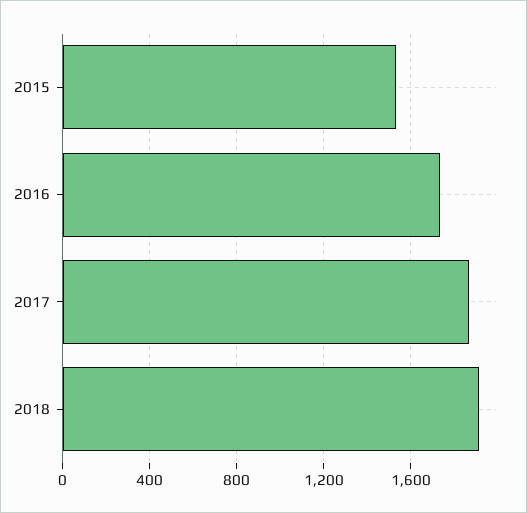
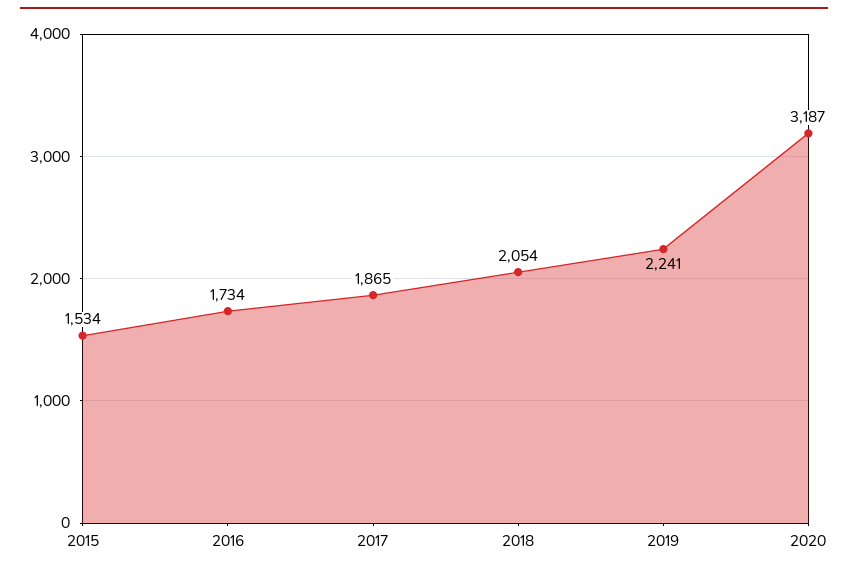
2018: 1900 -> 2054
2019: none -> 2241
2020: none -> 3187

